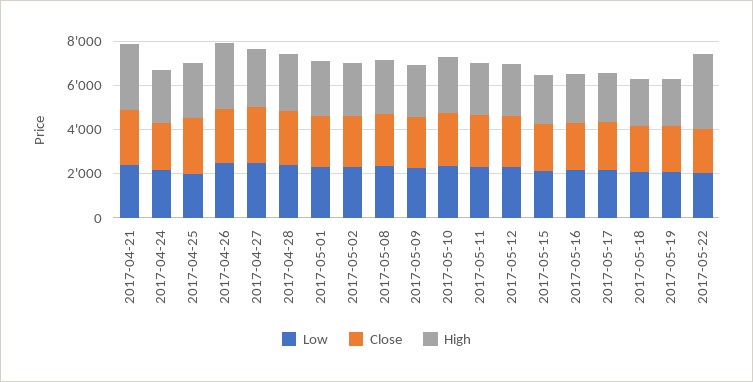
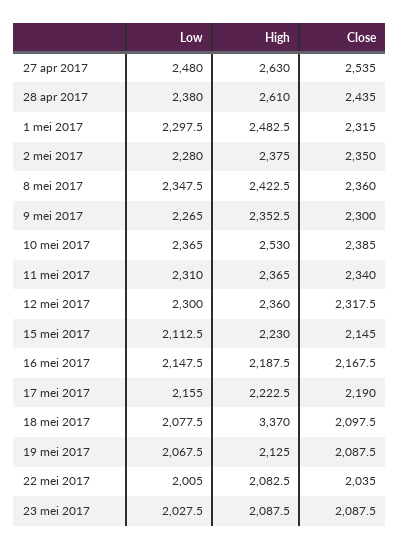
Low, 2017-04-21: 2500 -> none
Close, 2017-04-21: 2500 -> none
High, 2017-04-21: 3000 -> none
Low, 2017-04-24: 2000 -> none
Close, 2017-04-24: 2000 -> none
High, 2017-04-24: 2500 -> none
Low, 2017-04-25: 2000 -> none
Close, 2017-04-25: 2500 -> none
High, 2017-04-25: 2500 -> none
Low, 2017-04-26: 2500 -> none
Close, 2017-04-26: 2500 -> none
High, 2017-04-26: 3000 -> none
High, 2017-05-18: 2000 -> 3370
High, 2017-05-22: 3500 -> 2082.5
Low, 23 mei 2017: none -> 2027.5
High, 23 mei 2017: none -> 2087.5
Close, 23 mei 2017: none -> 2087.5

